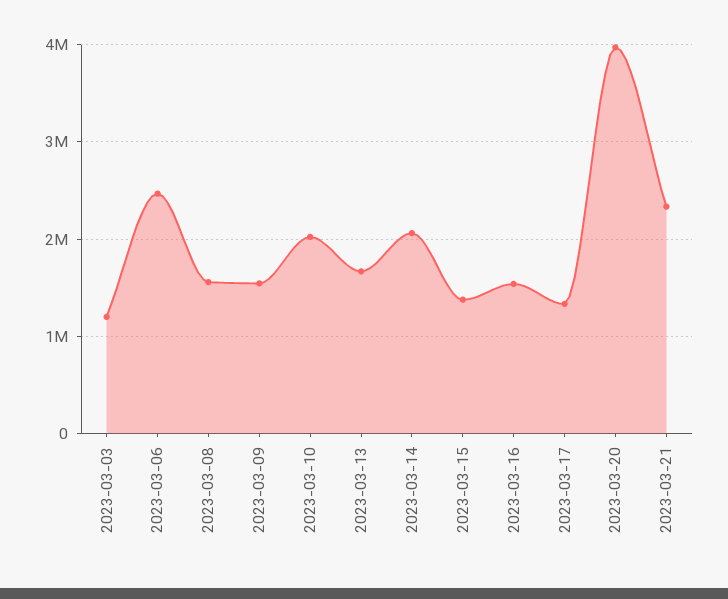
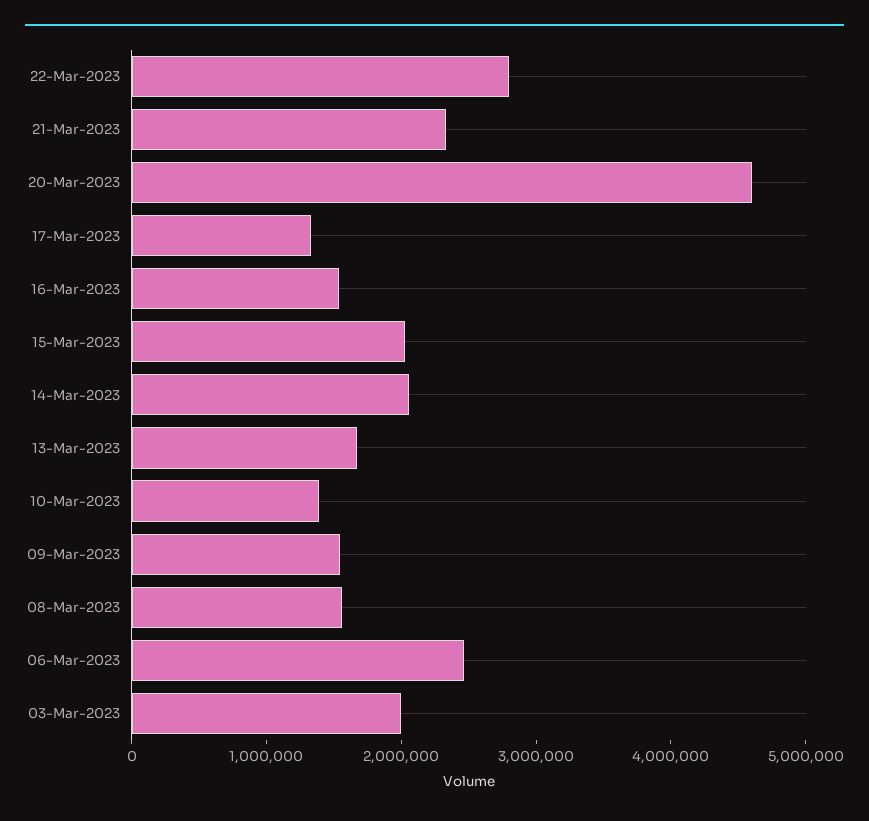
2023-03-03: 1200000 -> 2000000
2023-03-10: 2000000 -> 1400000
2023-03-15: 1400000 -> 2000000
2023-03-20: 4000000 -> 4600000
22-Mar-2023: none -> 2800000

